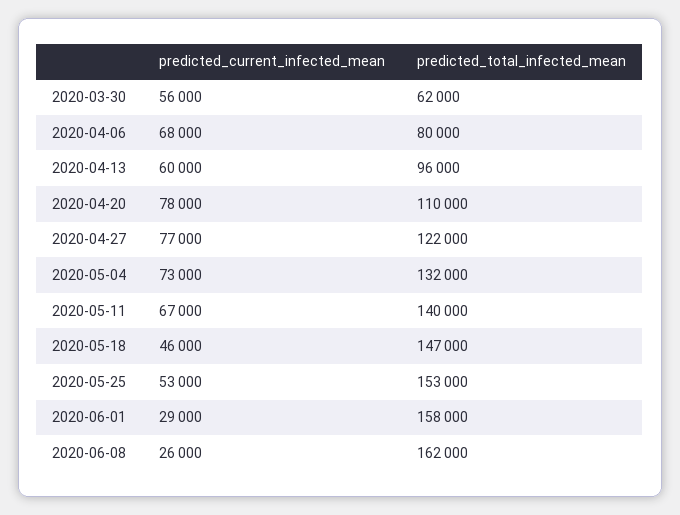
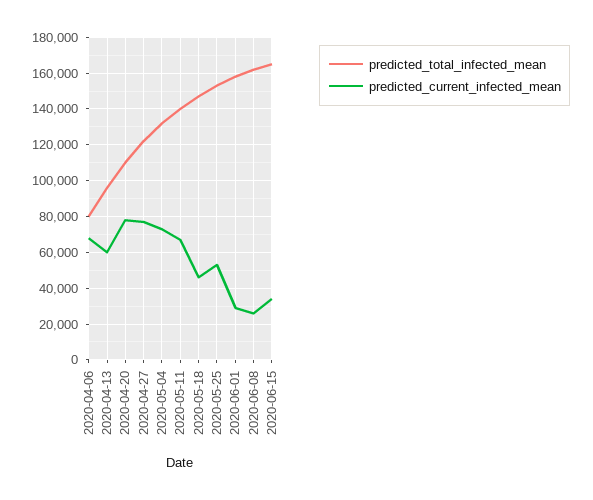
predicted_current_infected_mean, 2020-03-30: 56000 -> none
predicted_total_infected_mean, 2020-03-30: 62000 -> none
predicted_total_infected_mean, 2020-06-15: none -> 165000
predicted_current_infected_mean, 2020-06-15: none -> 35000

